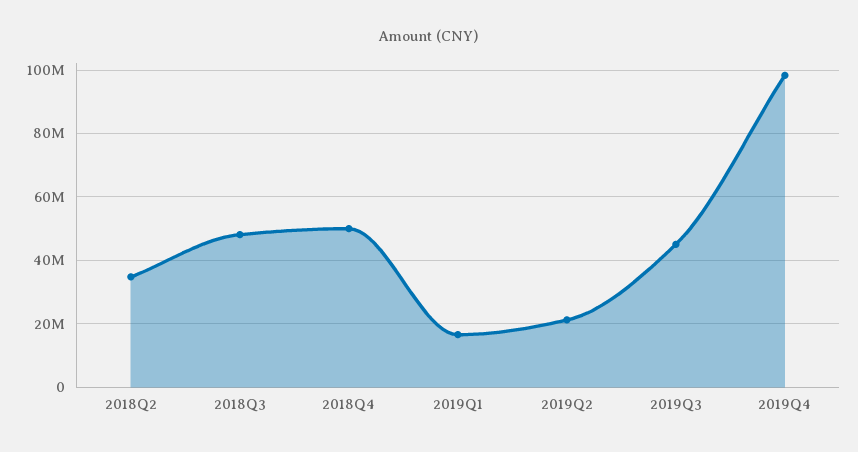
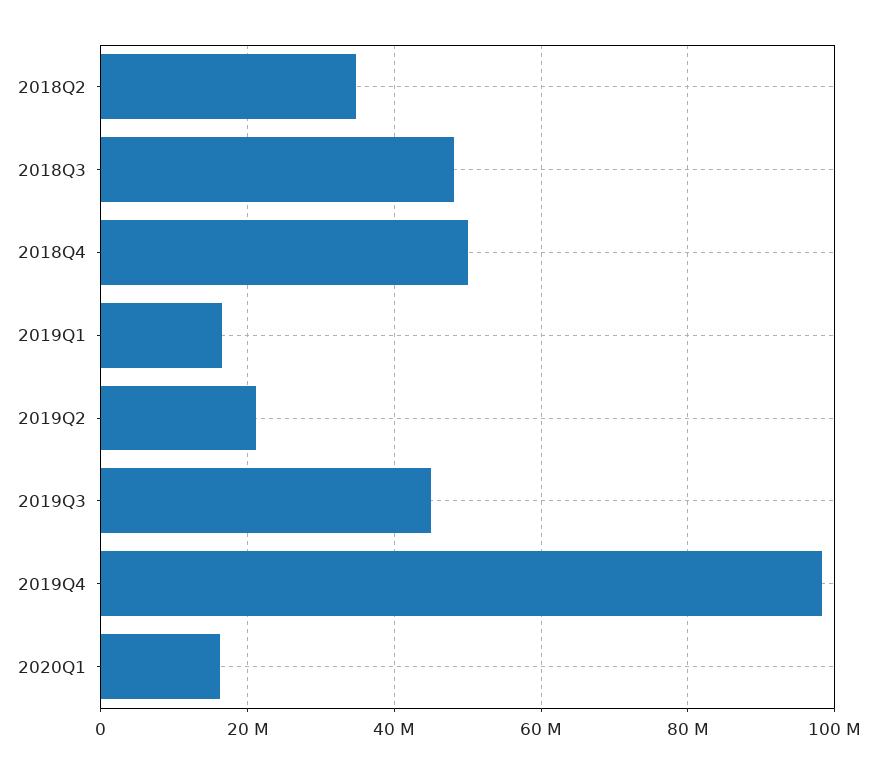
2020Q1: none -> 16000000

